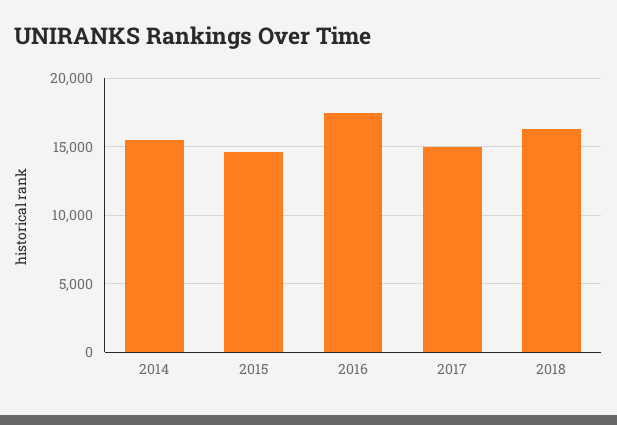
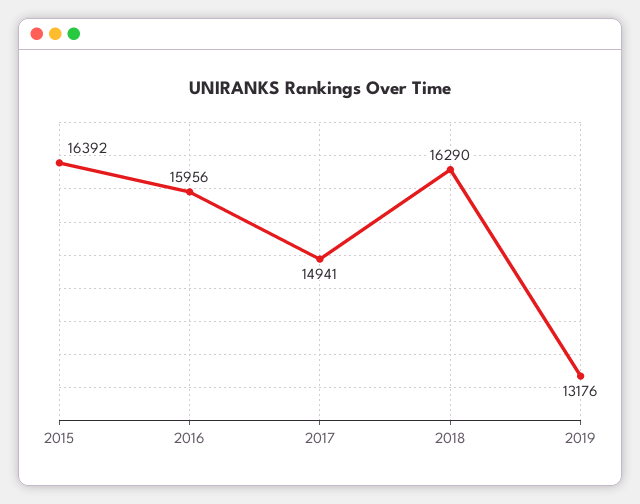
2014: 15500 -> none
2015: 14500 -> 16392
2016: 17500 -> 15956
2019: none -> 13176

